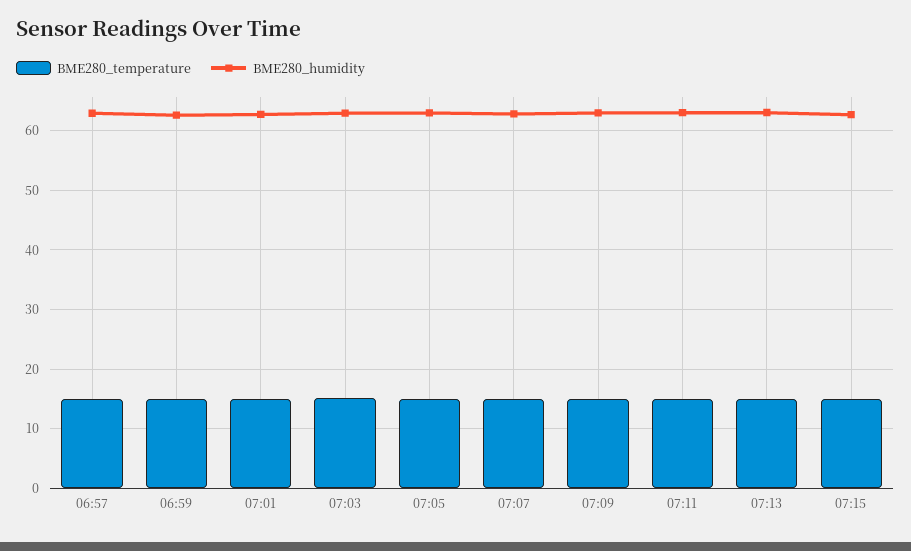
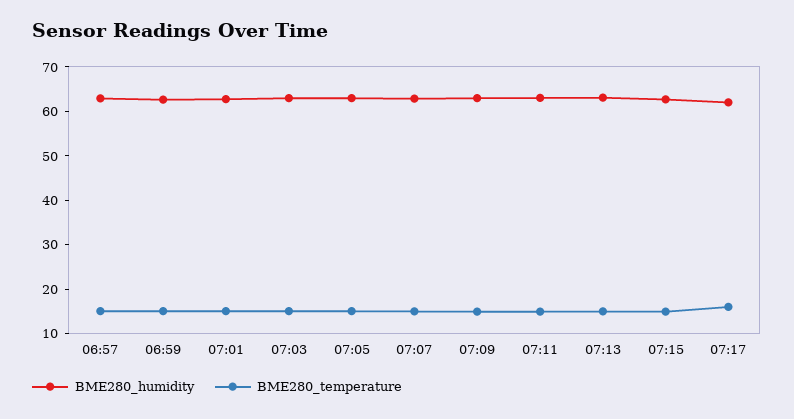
BME280_humidity, 07:17: none -> 62
BME280_temperature, 07:17: none -> 16

